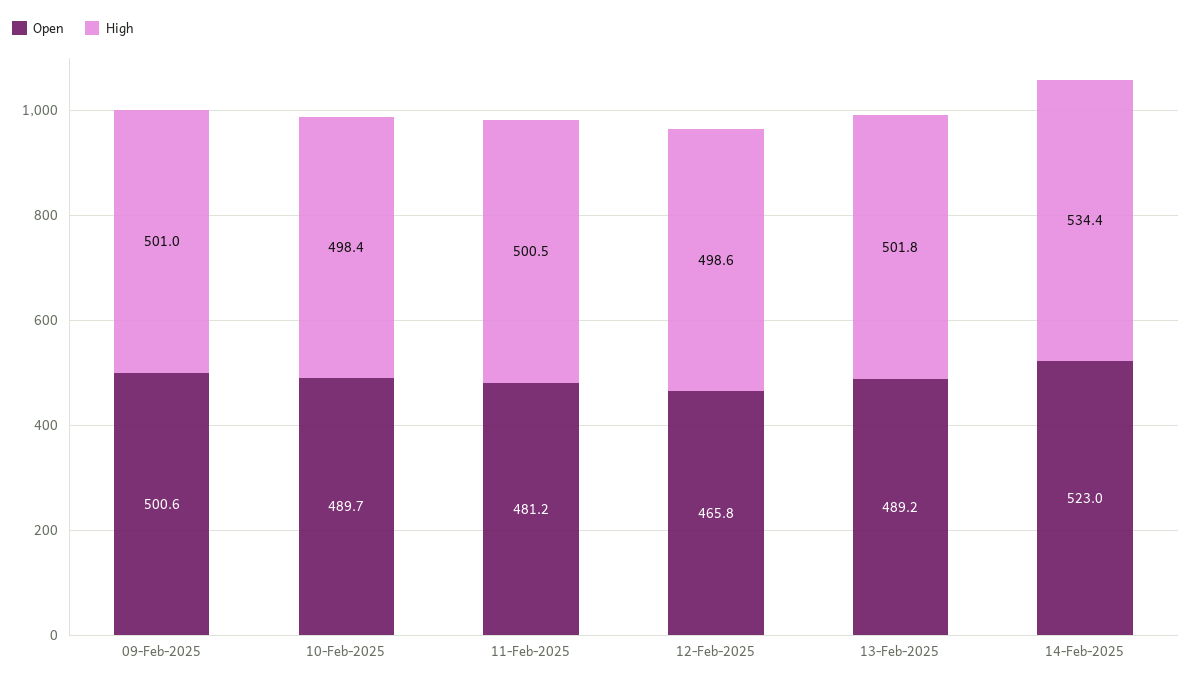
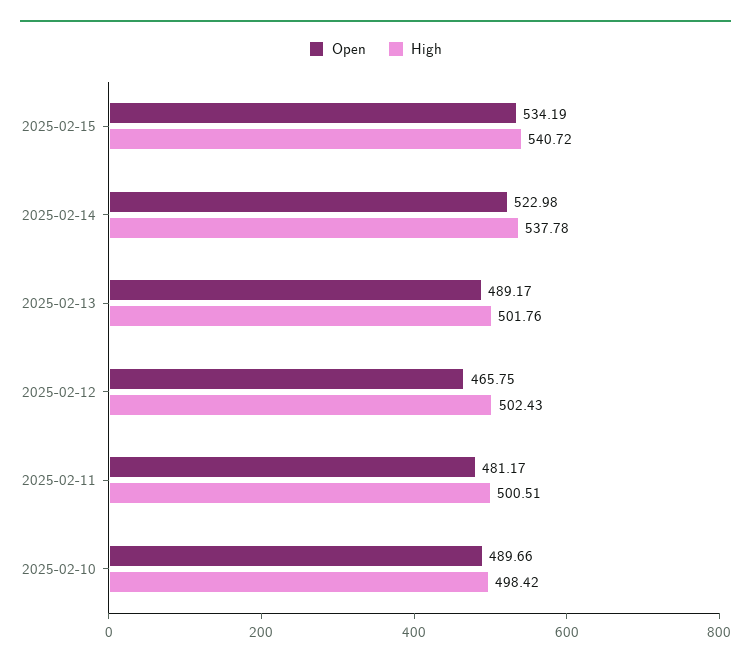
Open, 09-Feb-2025: 500.6 -> none
High, 09-Feb-2025: 501 -> none
High, 12-Feb-2025: 498.6 -> 502.43
High, 14-Feb-2025: 534.4 -> 537.78
Open, 2025-02-15: none -> 534.19
High, 2025-02-15: none -> 540.72

